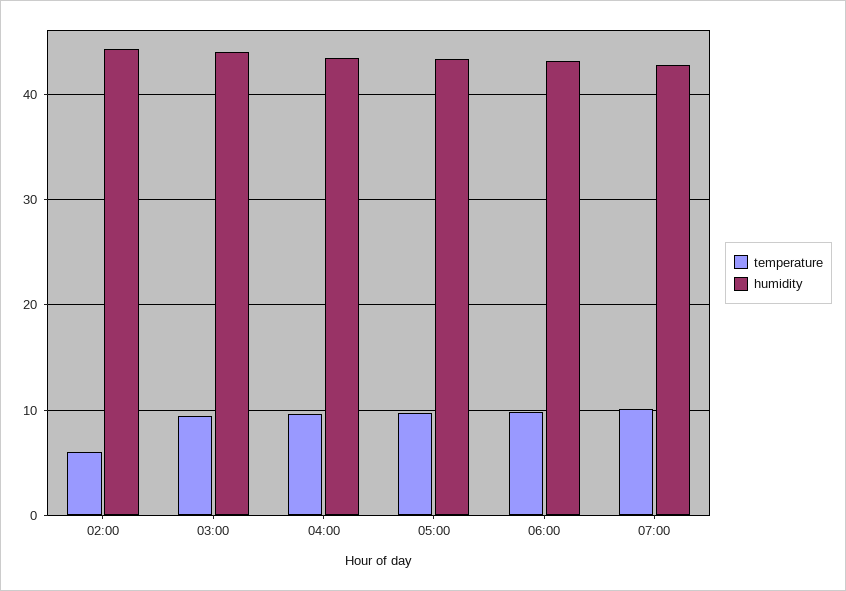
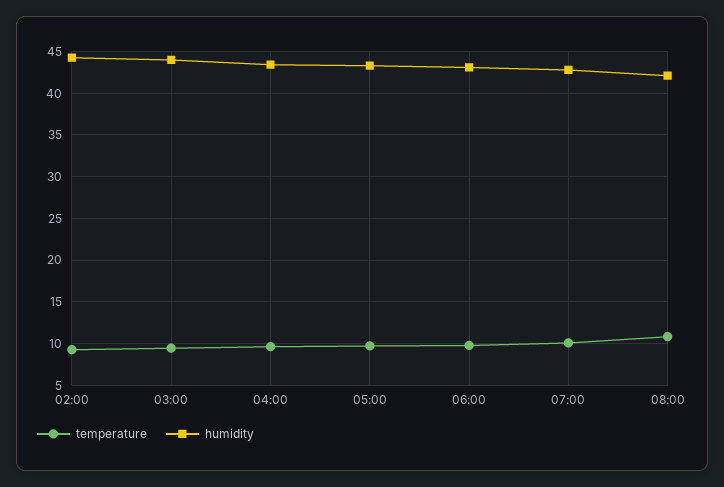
temperature, 02:00: 6 -> 9
temperature, 08:00: none -> 11
humidity, 08:00: none -> 42

